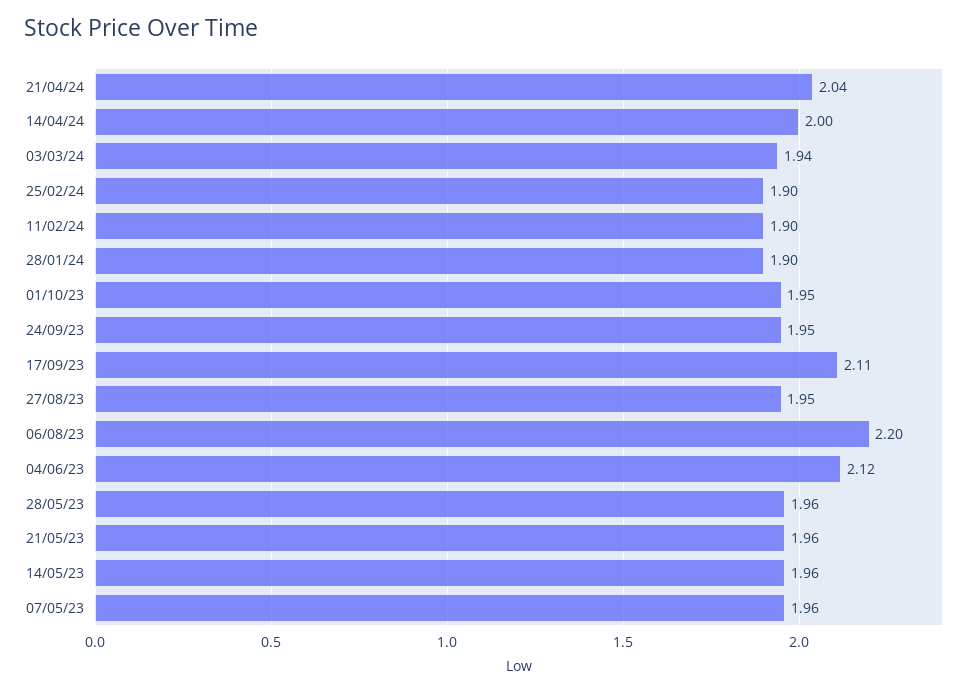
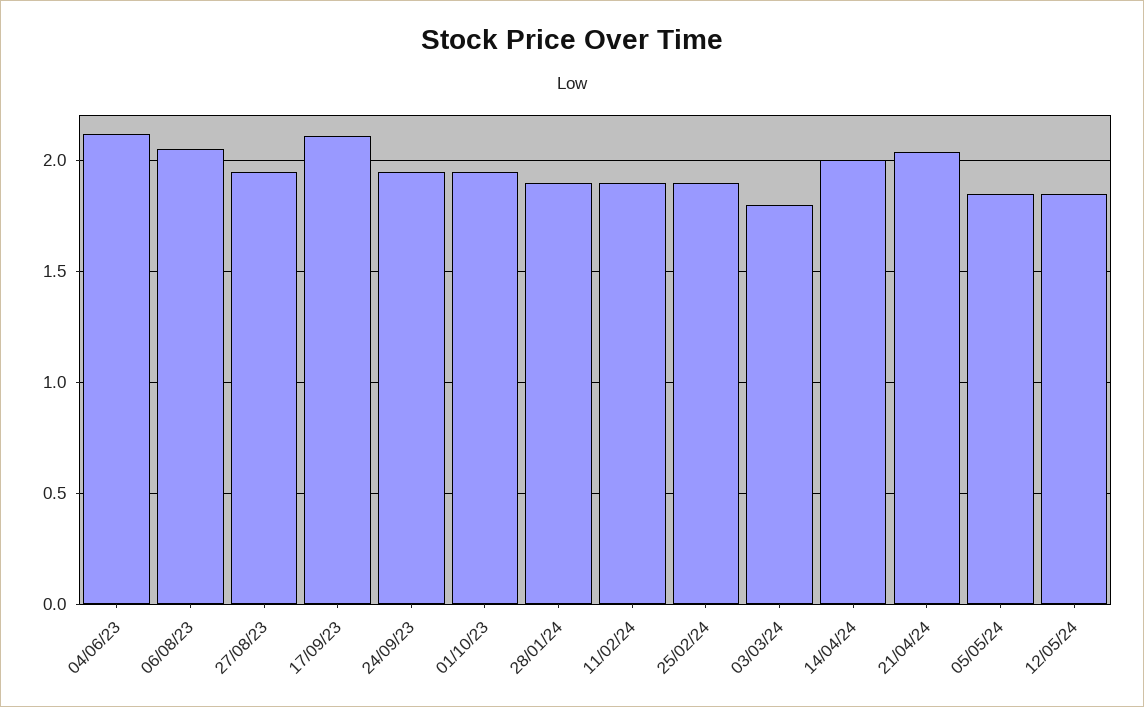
03/03/24: 1.94 -> 1.8
06/08/23: 2.2 -> 2.05
28/05/23: 1.96 -> none
21/05/23: 1.96 -> none
14/05/23: 1.96 -> none
07/05/23: 1.96 -> none
05/05/24: none -> 1.85
12/05/24: none -> 1.85

